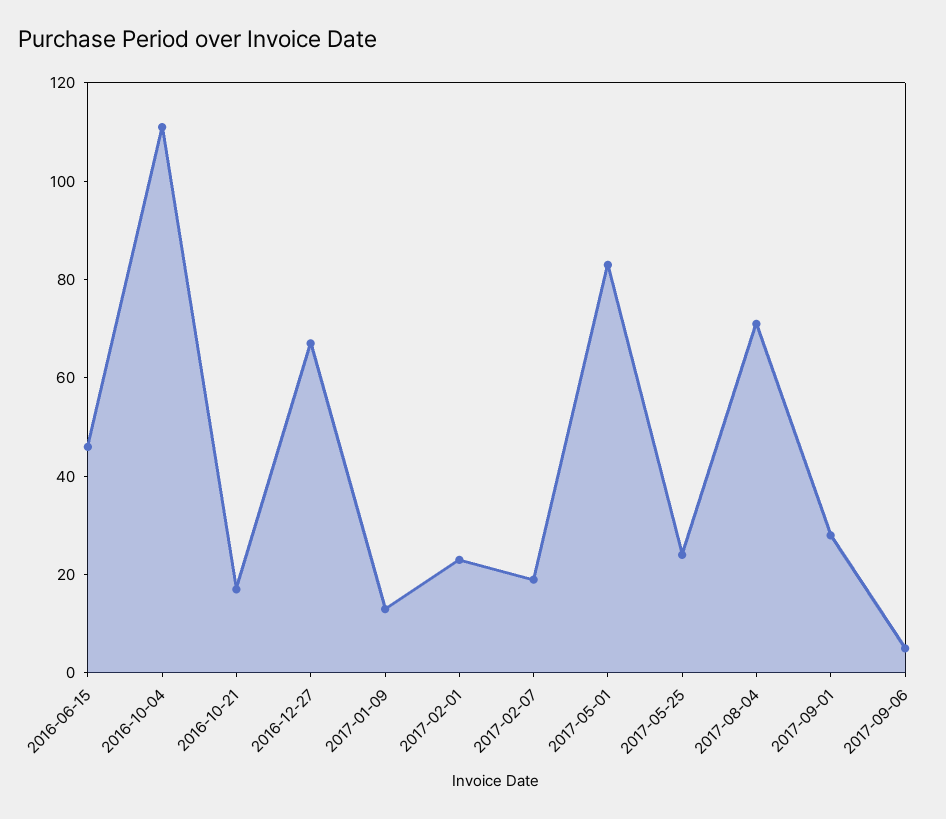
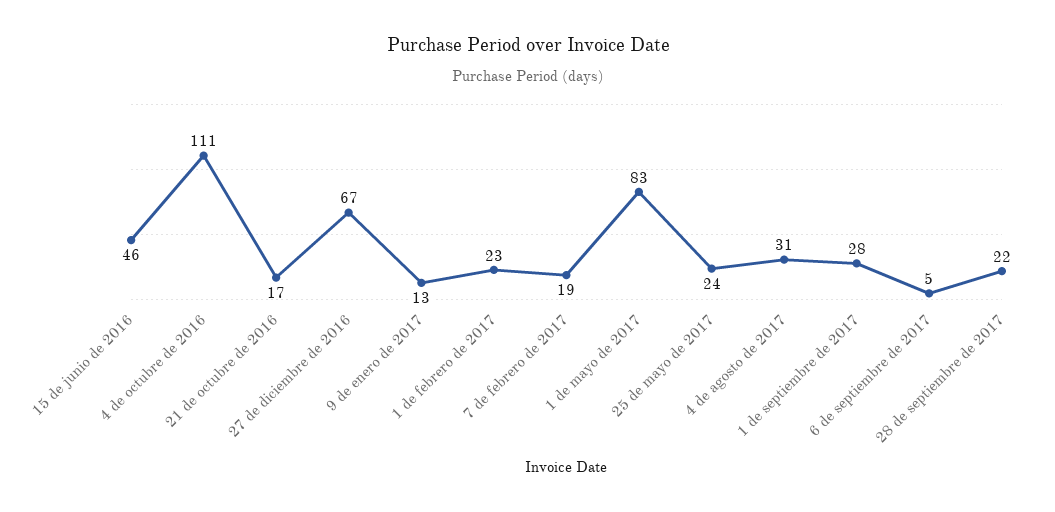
2017-08-04: 70 -> 31
28 de septiembre de 2017: none -> 22

